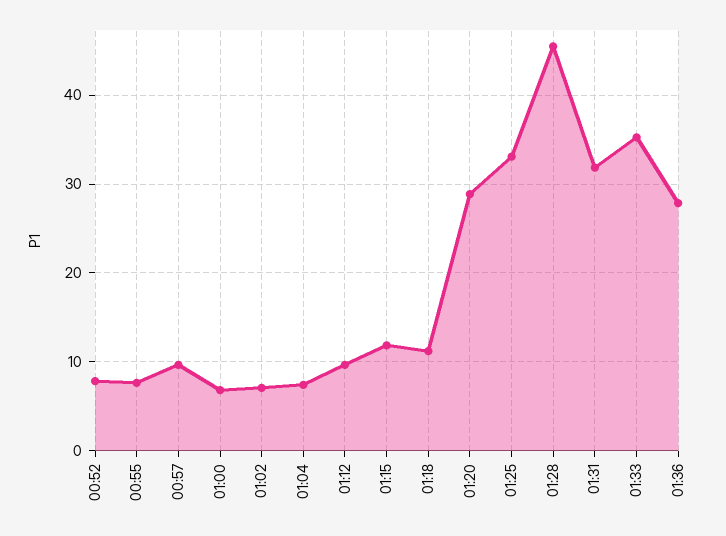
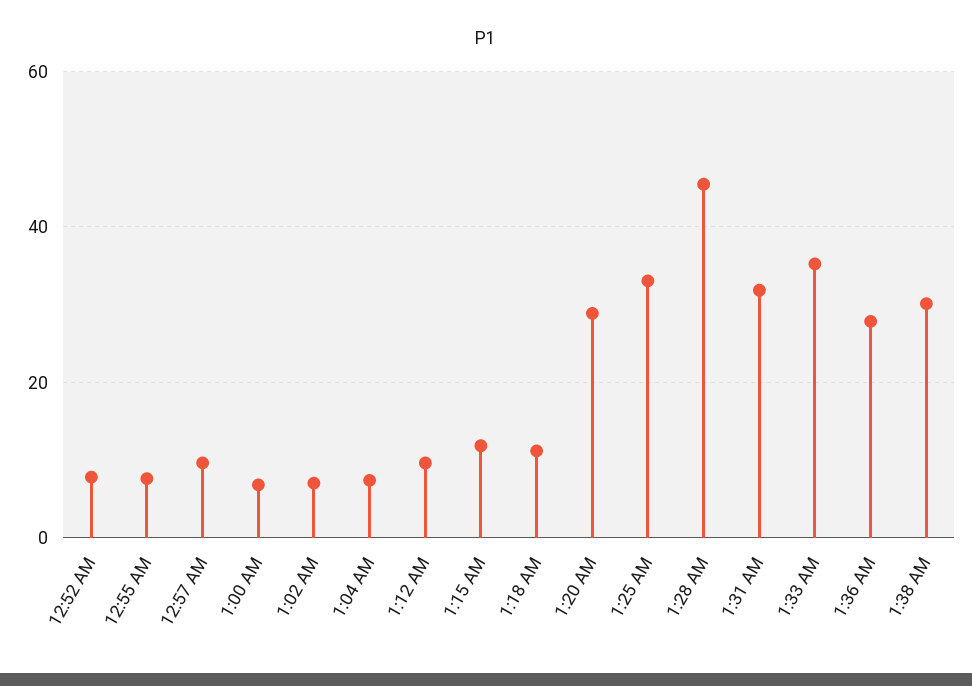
1:38 AM: none -> 30

